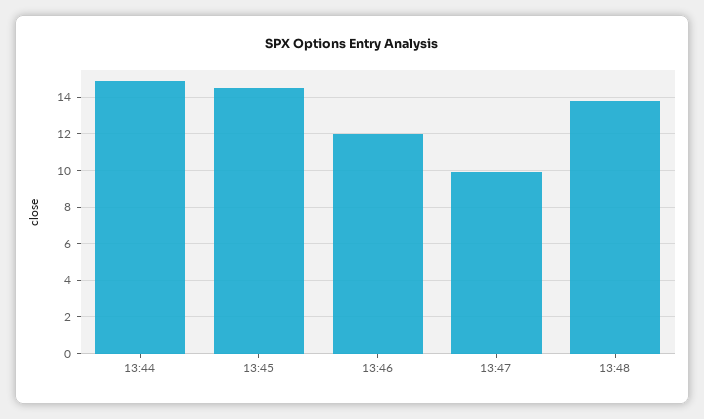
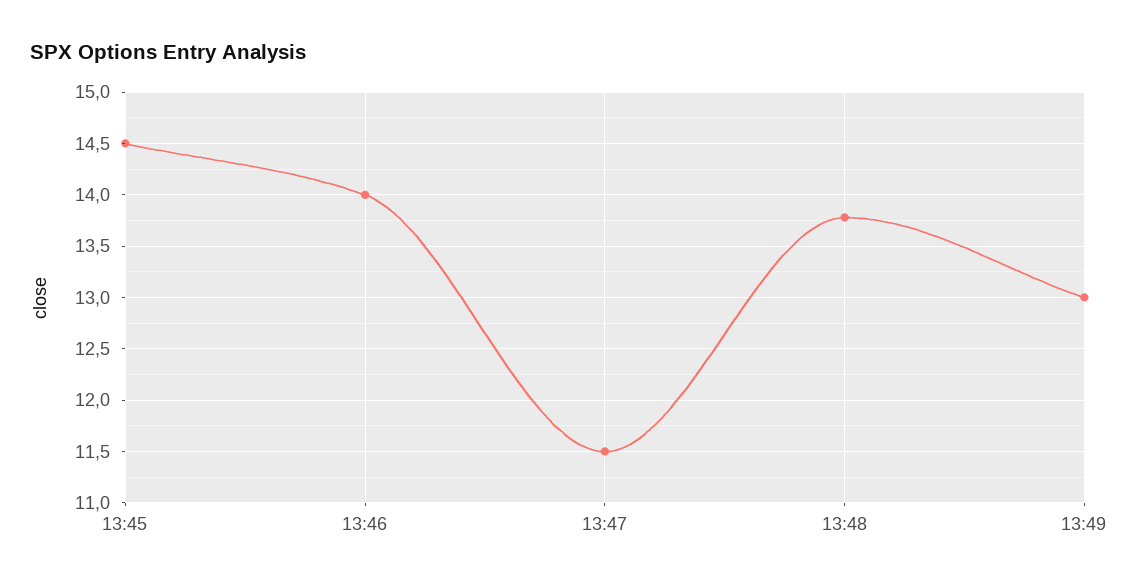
13:44: 15 -> none
13:46: 12 -> 14
13:47: 10 -> 11.5
13:49: none -> 13

